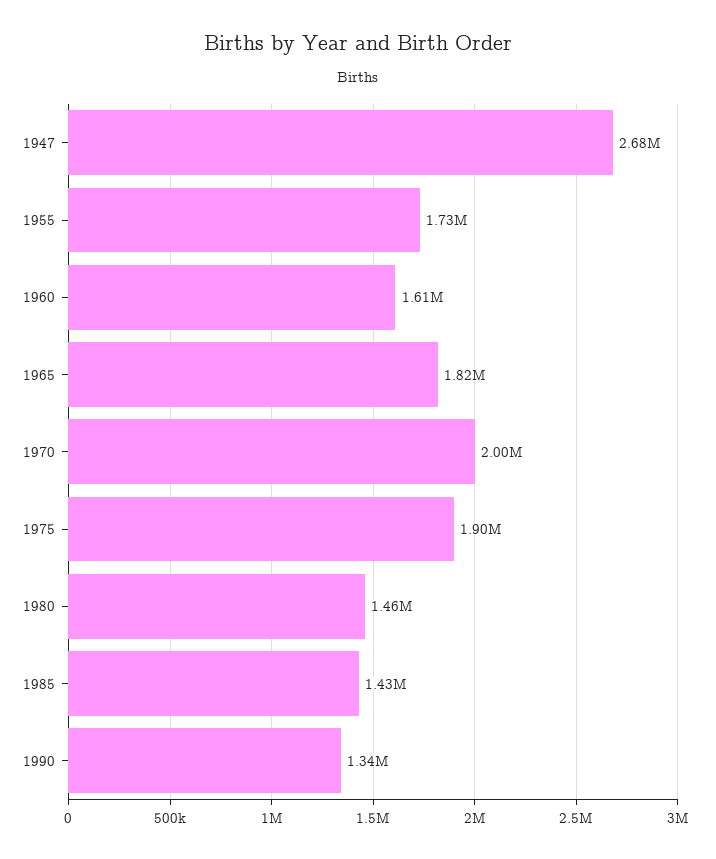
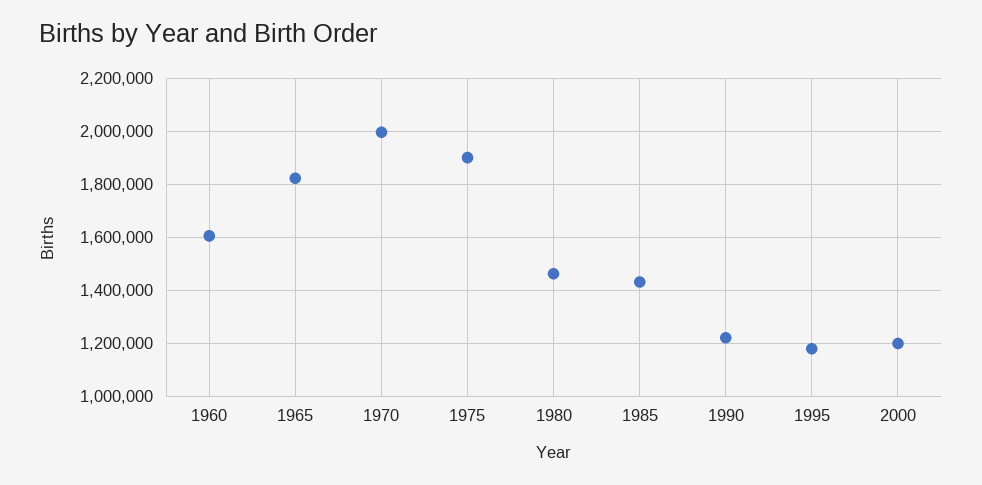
1947: 2680000 -> none
1955: 1730000 -> none
1990: 1340000 -> 1225000
1995: none -> 1175000
2000: none -> 1200000

